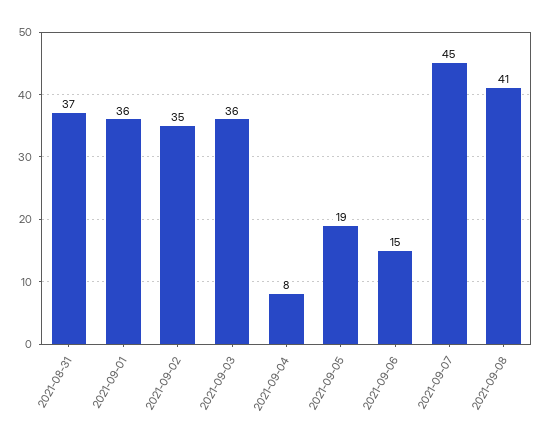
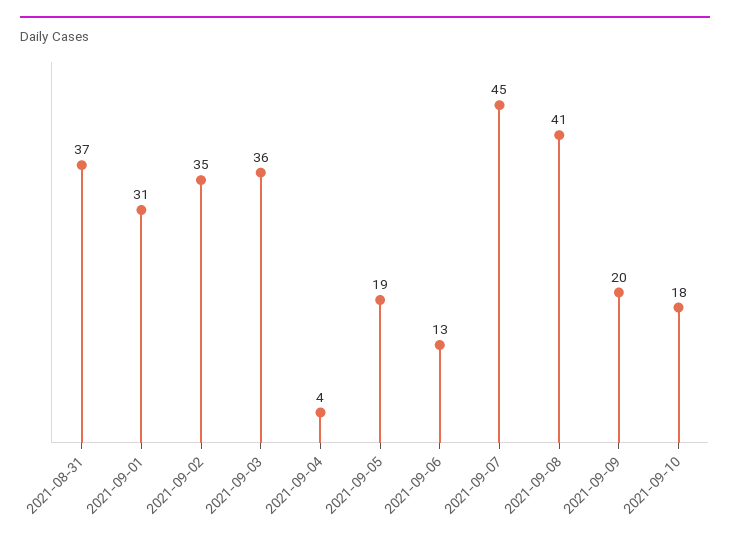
2021-09-01: 36 -> 31
2021-09-04: 8 -> 4
2021-09-06: 15 -> 13
2021-09-09: none -> 20
2021-09-10: none -> 18

